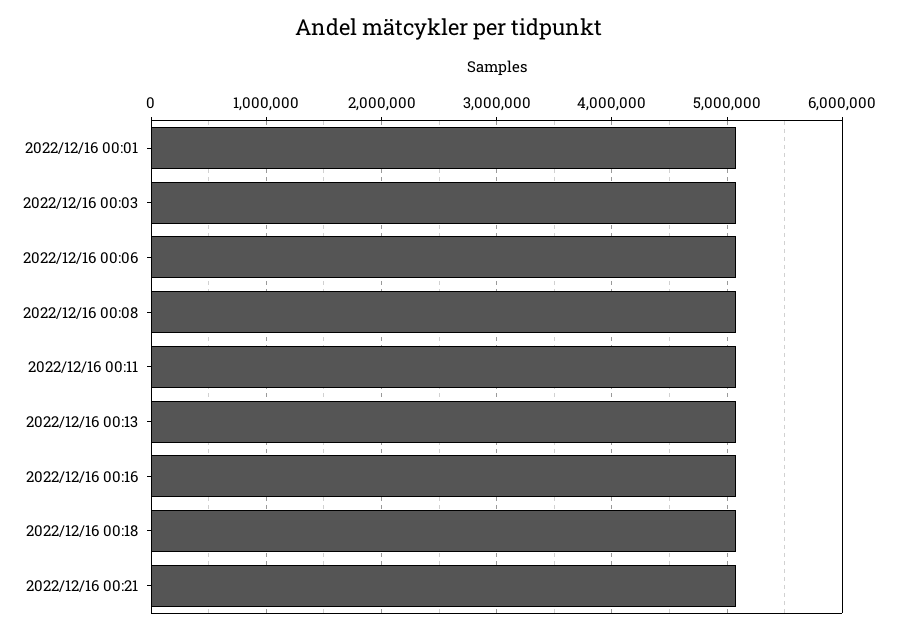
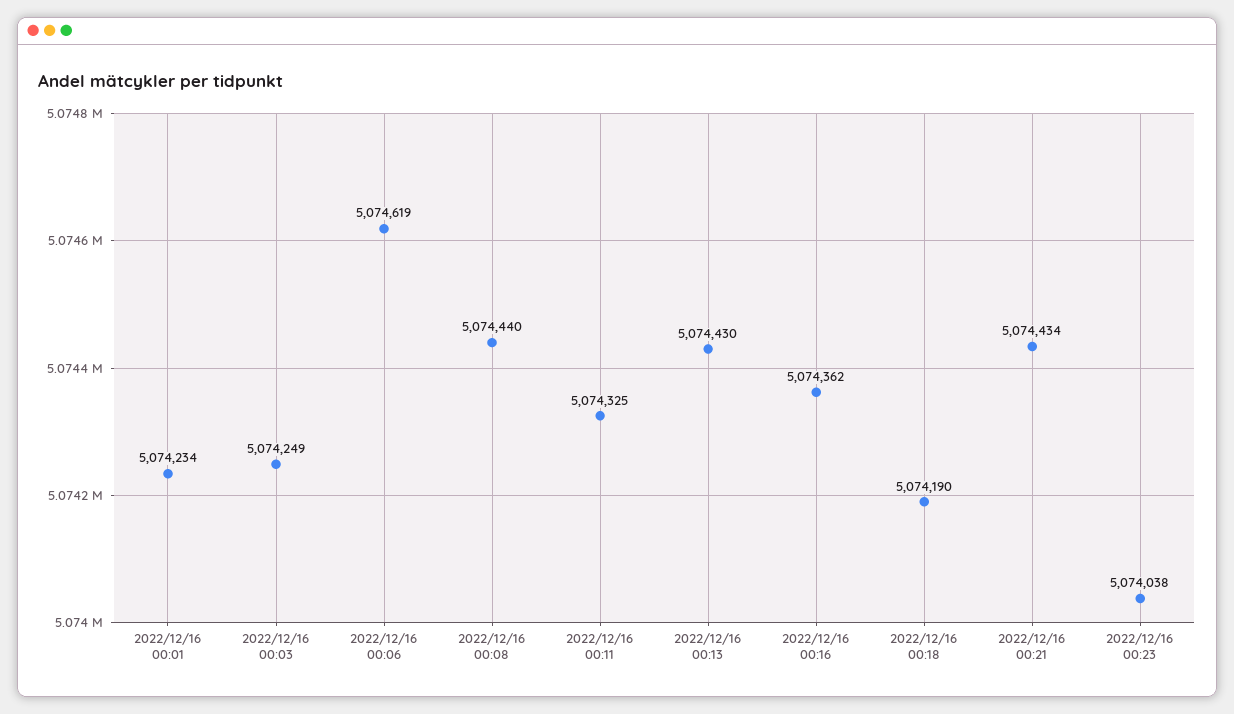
2022/12/16 00:23: none -> 5074038

